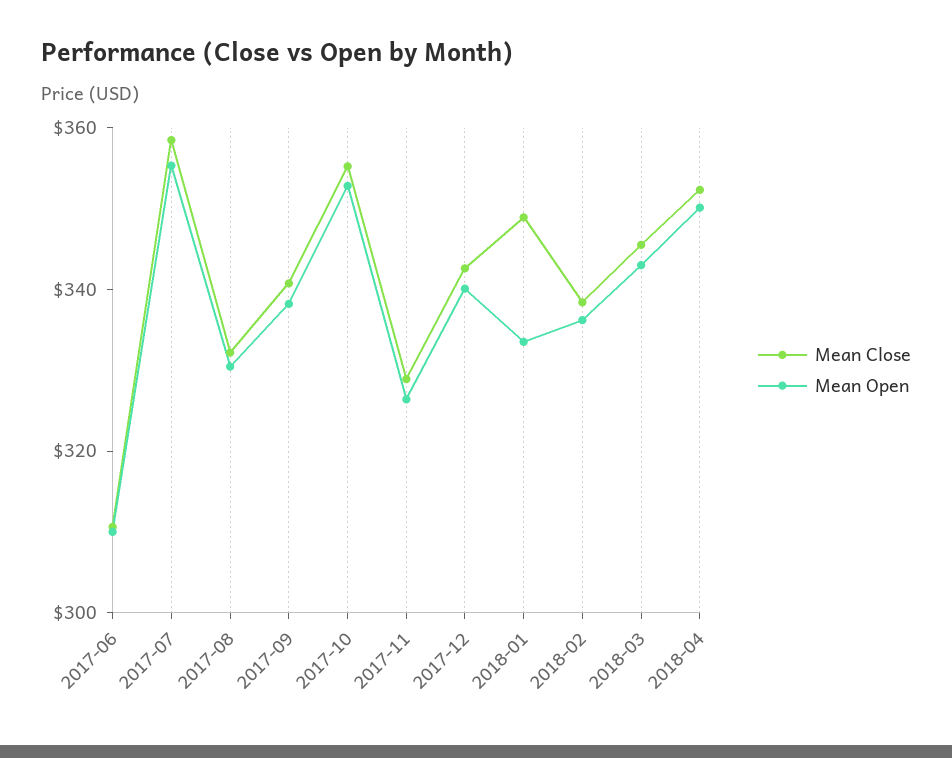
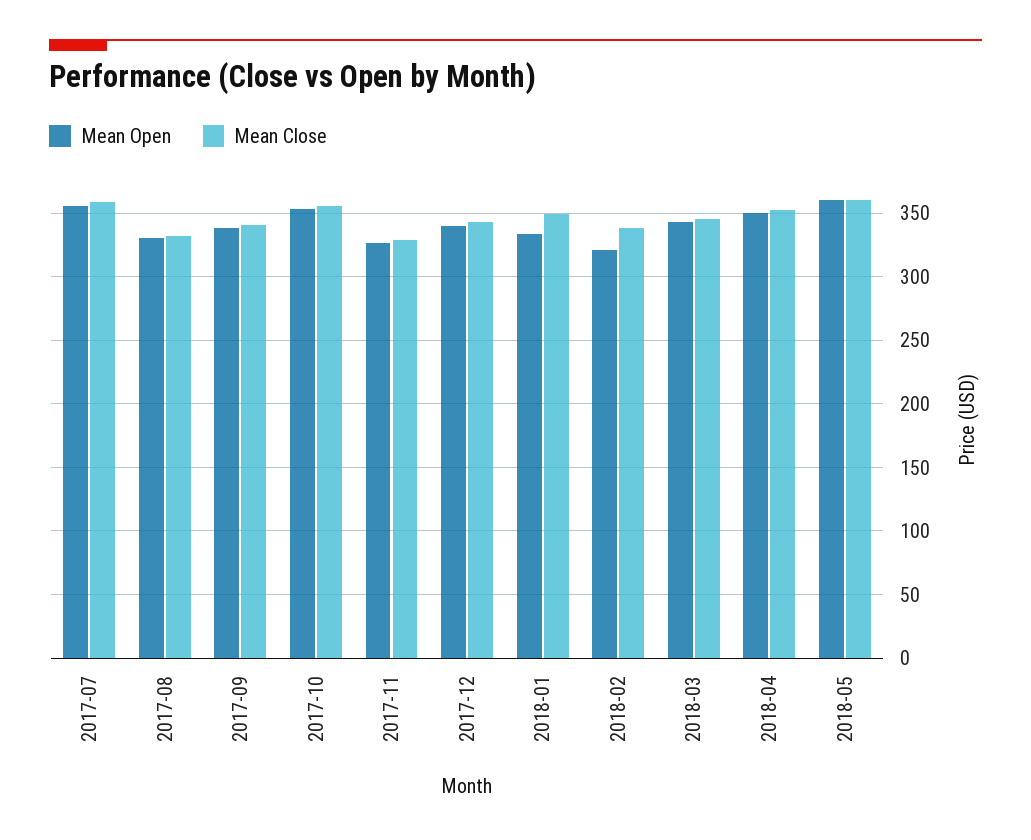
Mean Close, 2017-06: 310 -> none
Mean Open, 2017-06: 310 -> none
Mean Open, 2018-02: 335 -> 320
Mean Open, 2018-05: none -> 360
Mean Close, 2018-05: none -> 360

